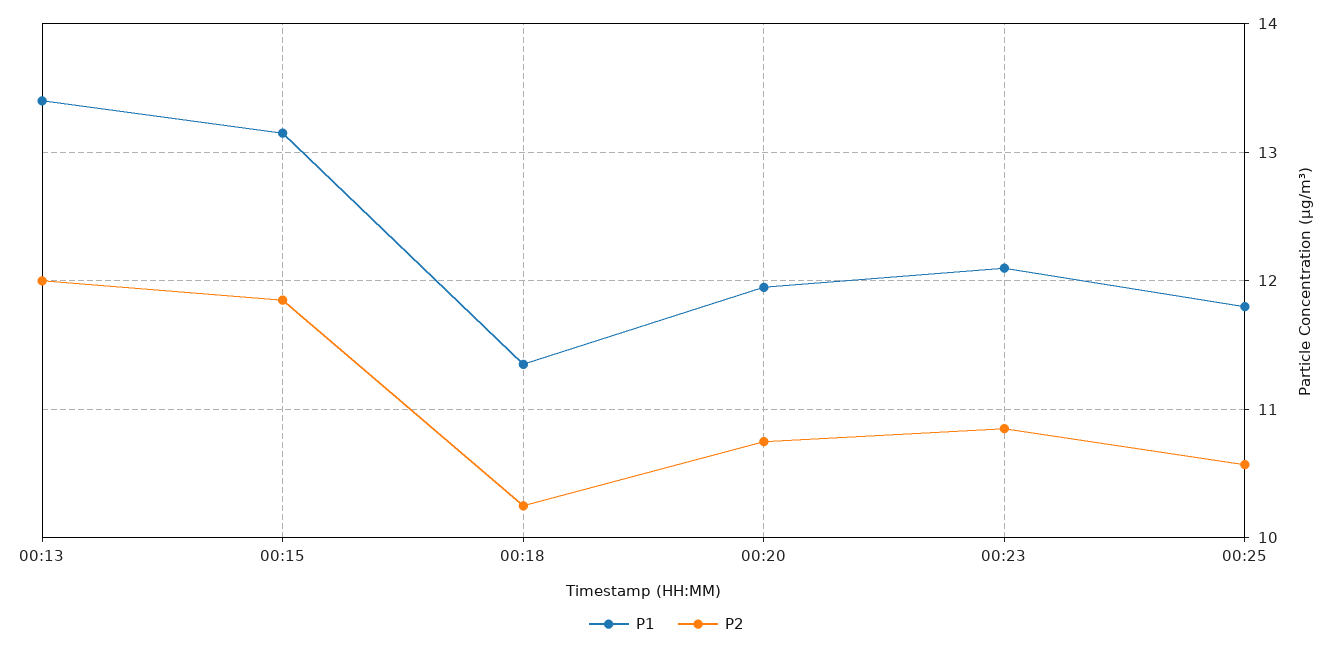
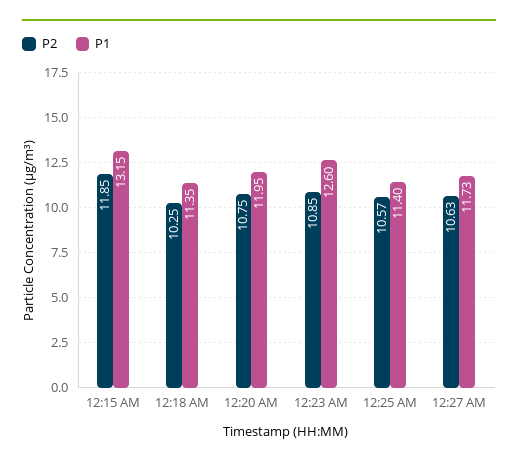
P1, 00:13: 13.4 -> none
P2, 00:13: 12 -> none
P1, 00:23: 12.1 -> 12.6
P1, 00:25: 11.8 -> 11.4
P2, 12:27 AM: none -> 10.63
P1, 12:27 AM: none -> 11.73

